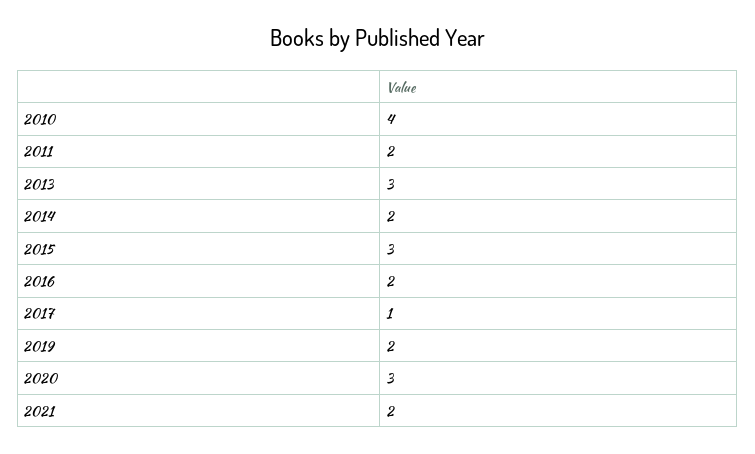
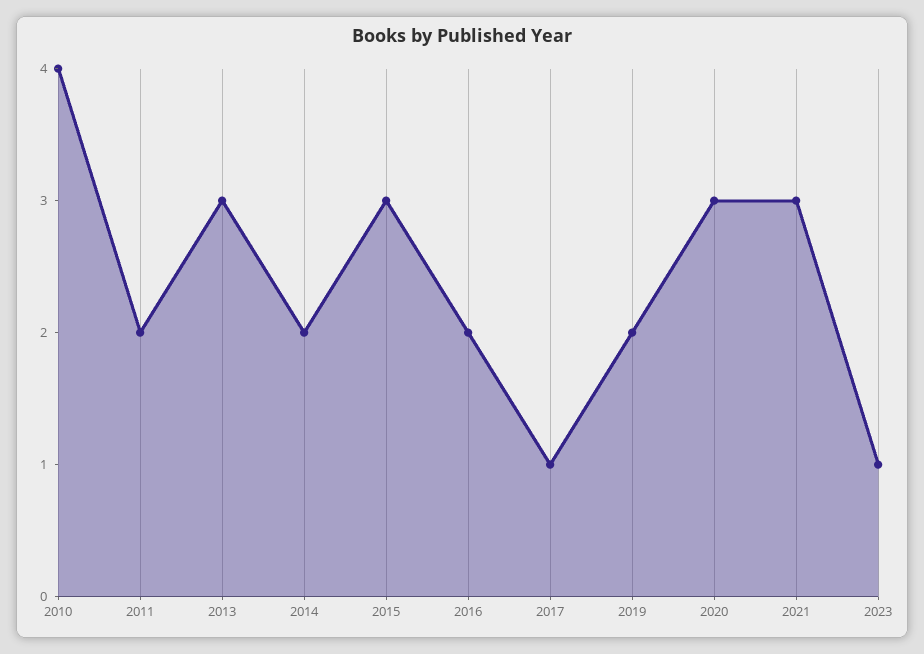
2021: 2 -> 3
2023: none -> 1

